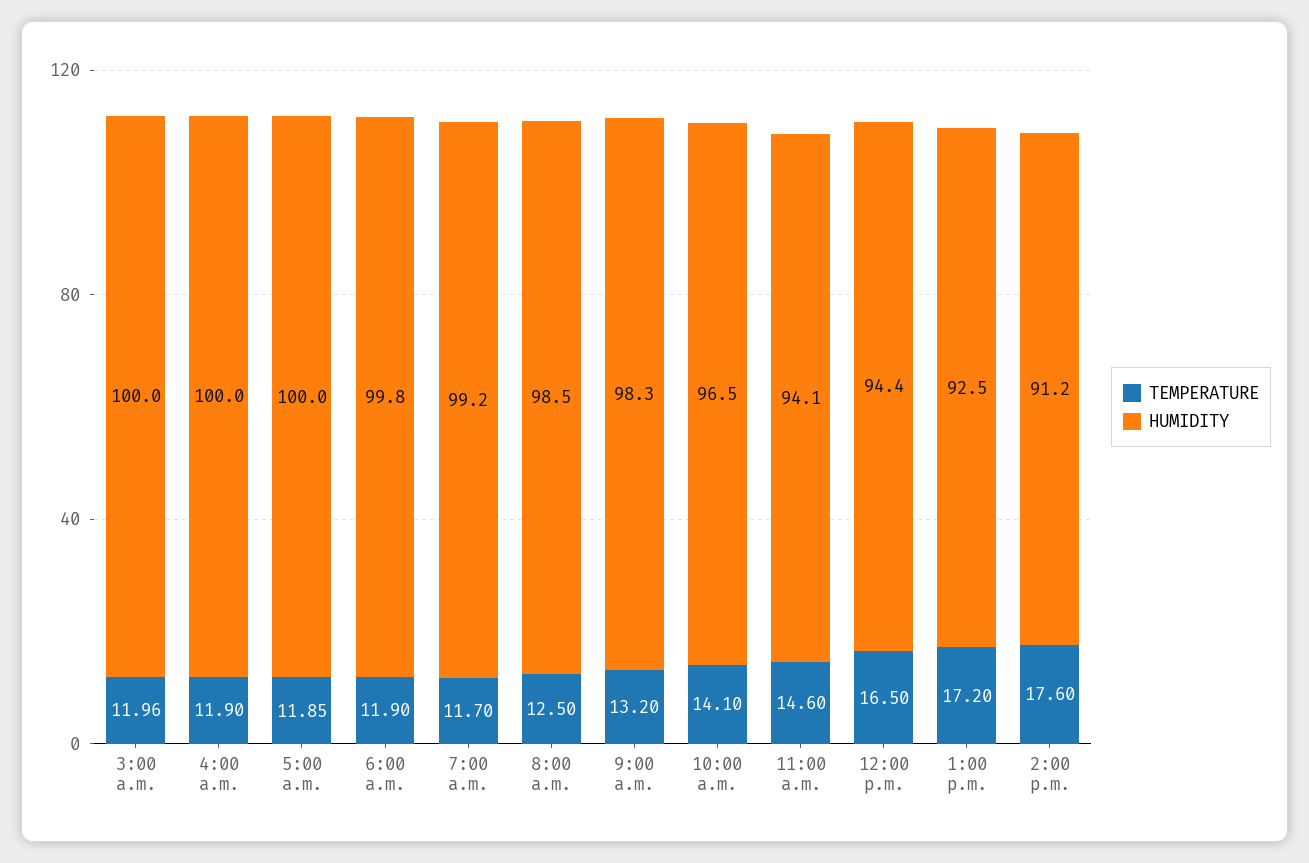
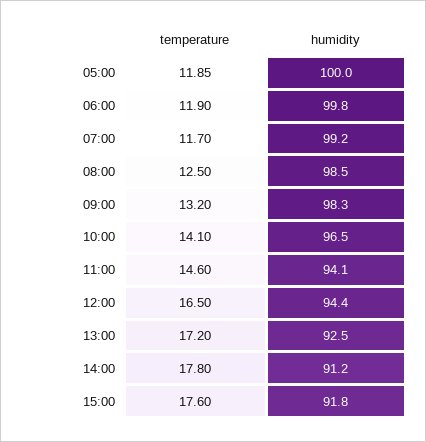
TEMPERATURE, 3:00 a.m.: 11.96 -> none
HUMIDITY, 3:00 a.m.: 100 -> none
TEMPERATURE, 4:00 a.m.: 11.9 -> none
HUMIDITY, 4:00 a.m.: 100 -> none
TEMPERATURE, 2:00 p.m.: 17.6 -> 17.8
TEMPERATURE, 15:00: none -> 17.6
HUMIDITY, 15:00: none -> 91.8

